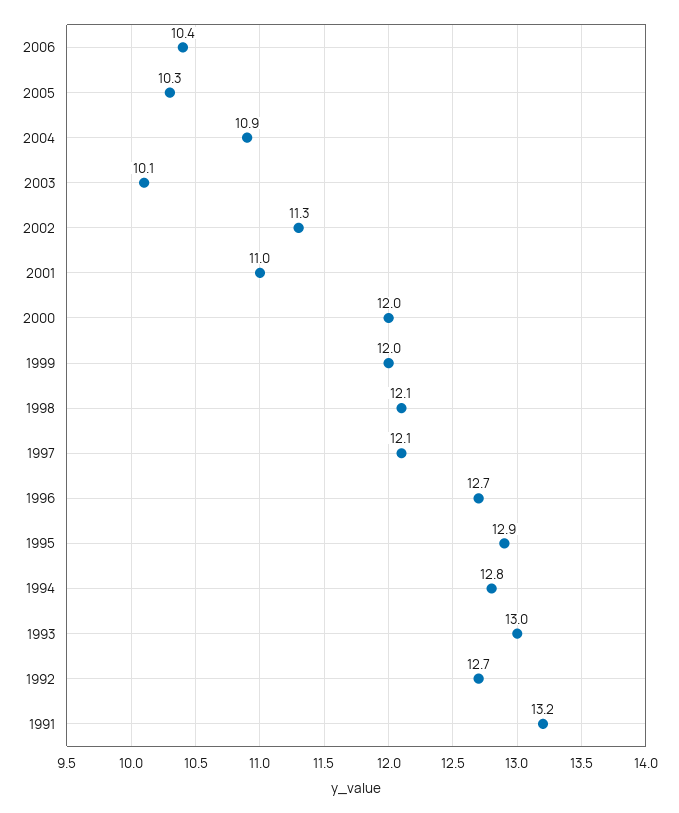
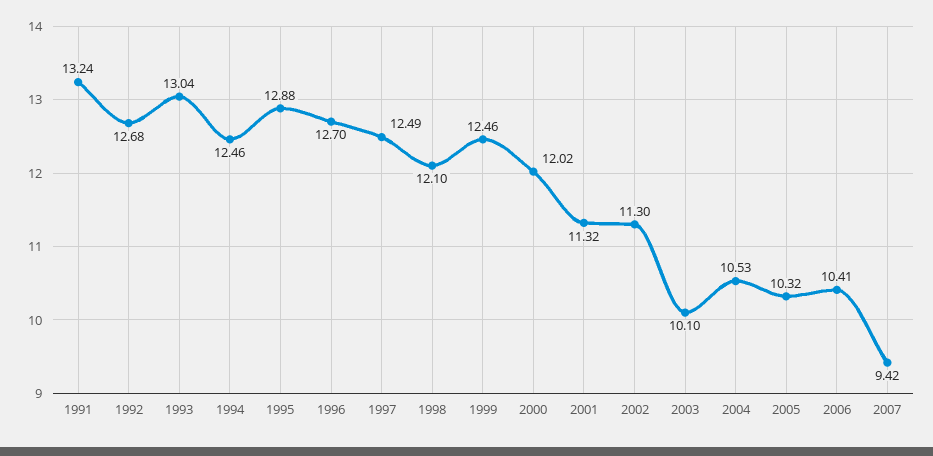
2004: 10.9 -> 10.53
2001: 11 -> 11.32
1999: 12 -> 12.46
1997: 12.1 -> 12.49
1994: 12.8 -> 12.46
2007: none -> 9.42

